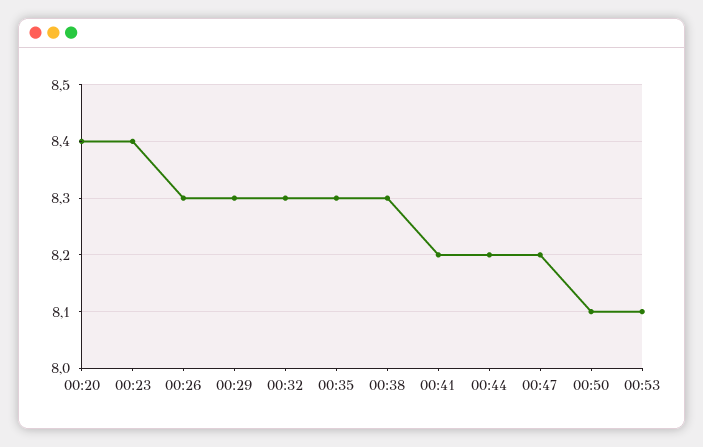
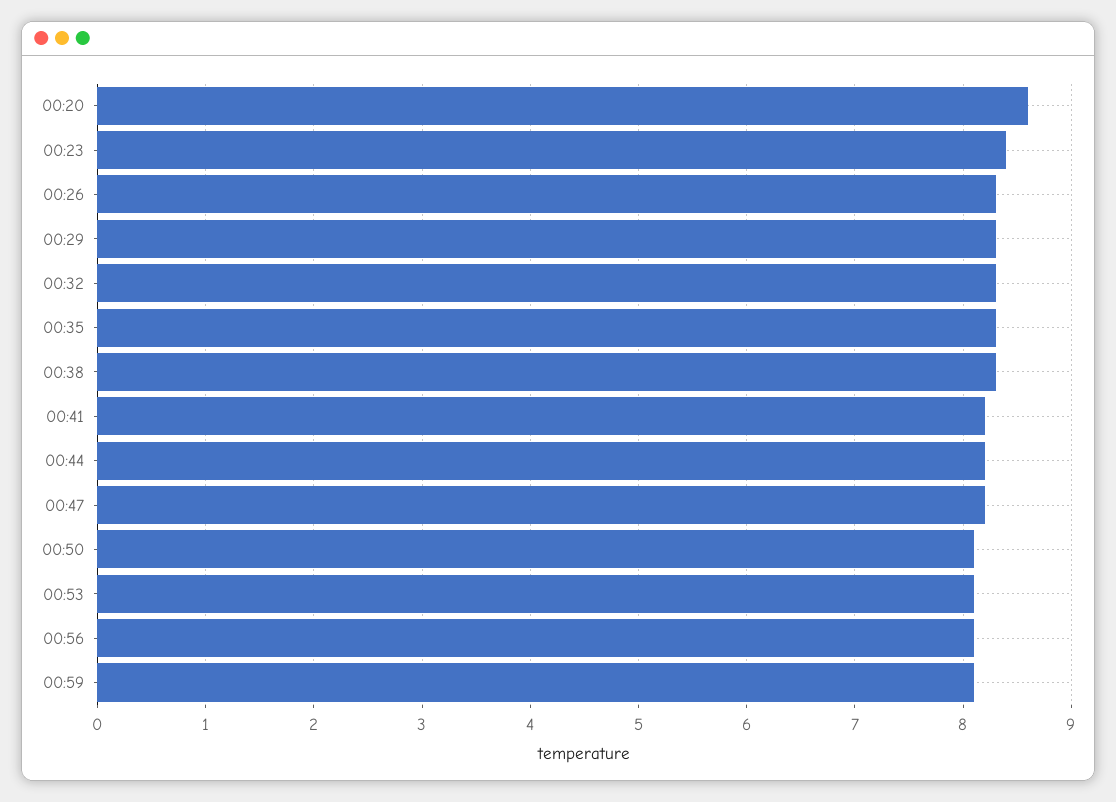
00:20: 8.4 -> 8.6
00:56: none -> 8.1
00:59: none -> 8.1

